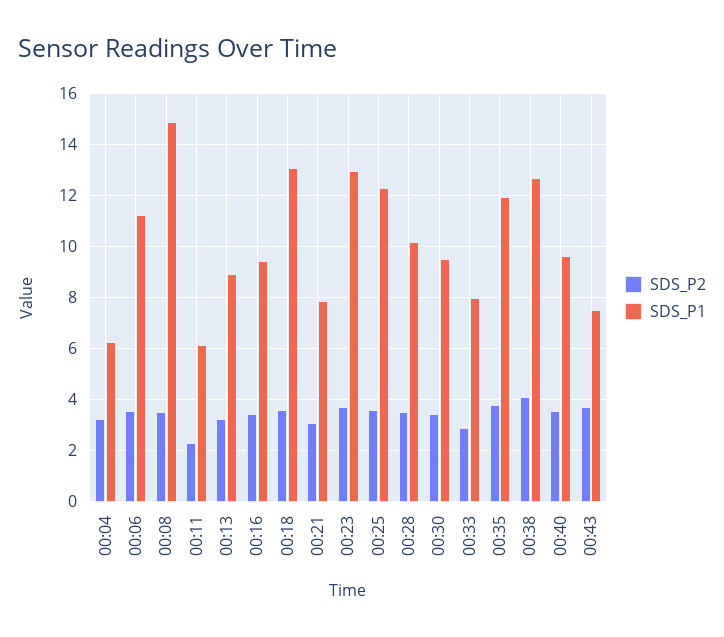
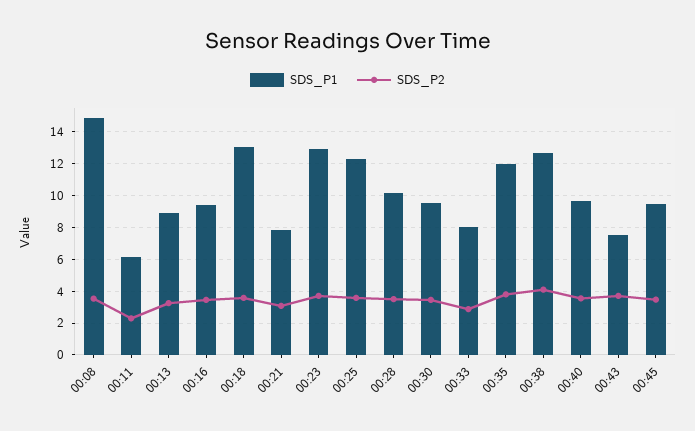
SDS_P2, 00:04: 3.25 -> none
SDS_P1, 00:04: 6.25 -> none
SDS_P2, 00:06: 3.5 -> none
SDS_P1, 00:06: 11.25 -> none
SDS_P1, 00:45: none -> 9.5
SDS_P2, 00:45: none -> 3.5

